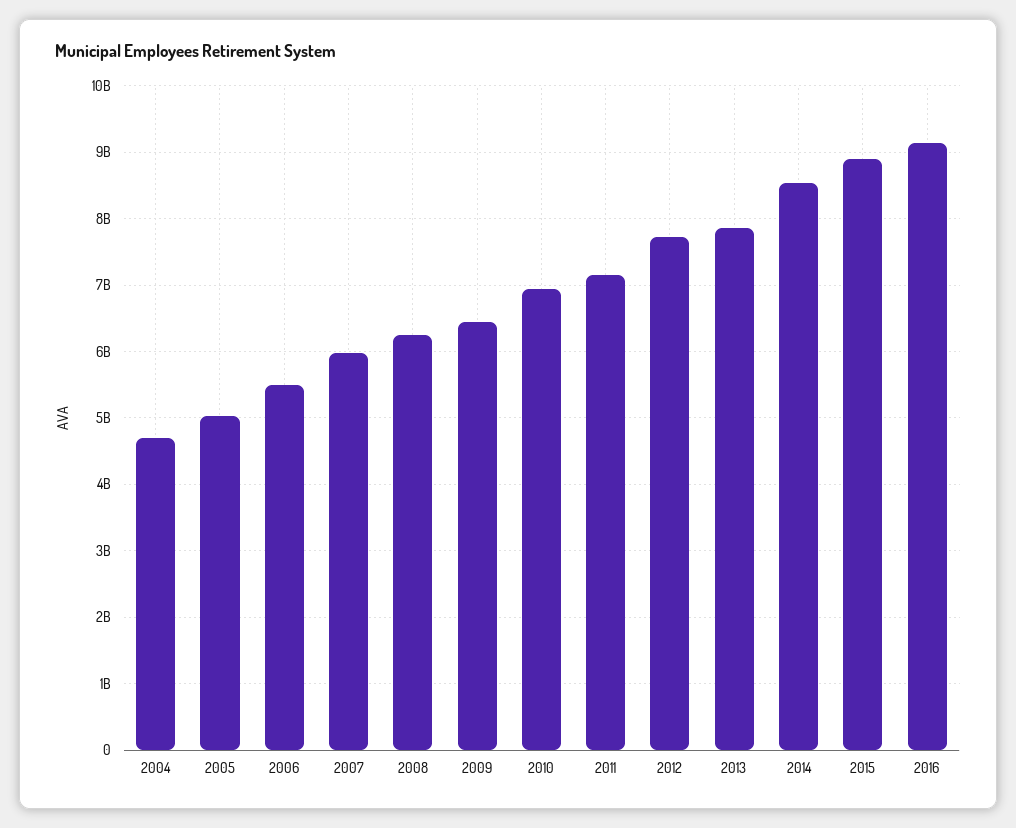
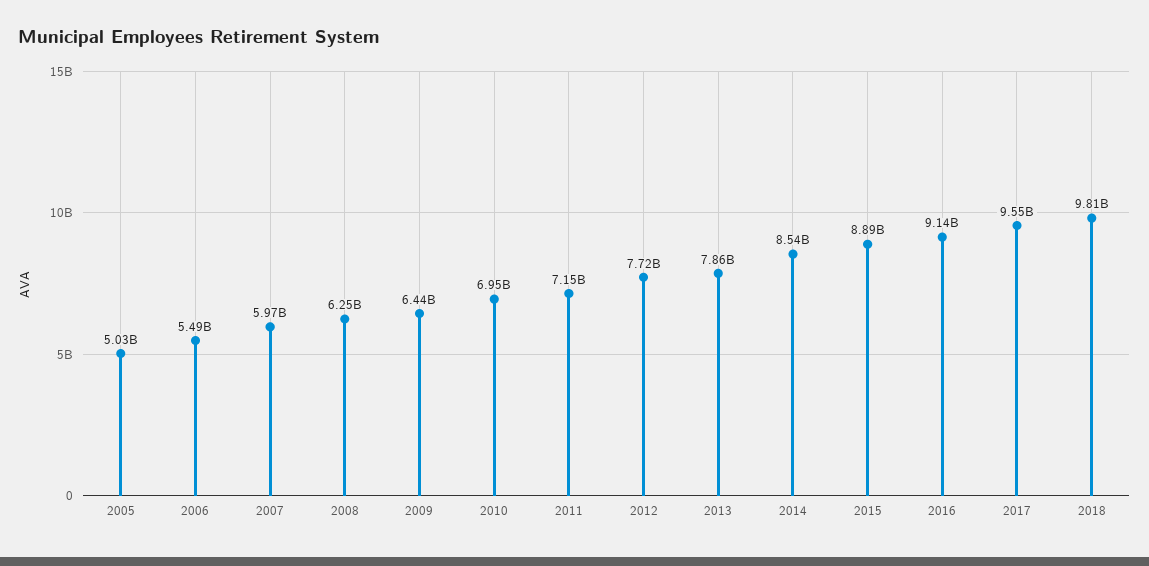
2004: 4700000000 -> none
2017: none -> 9550000000
2018: none -> 9810000000

